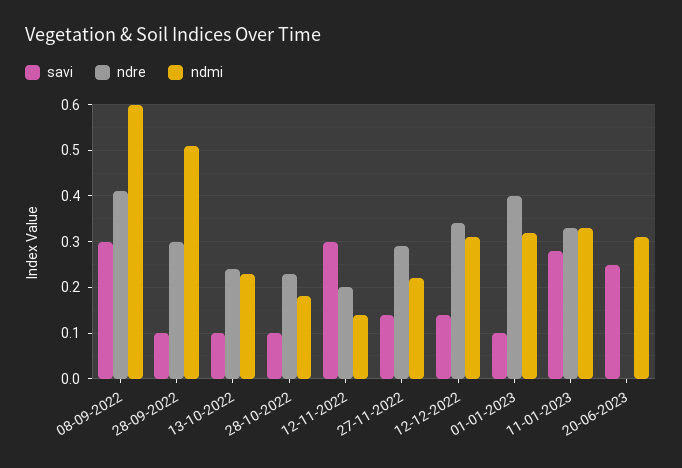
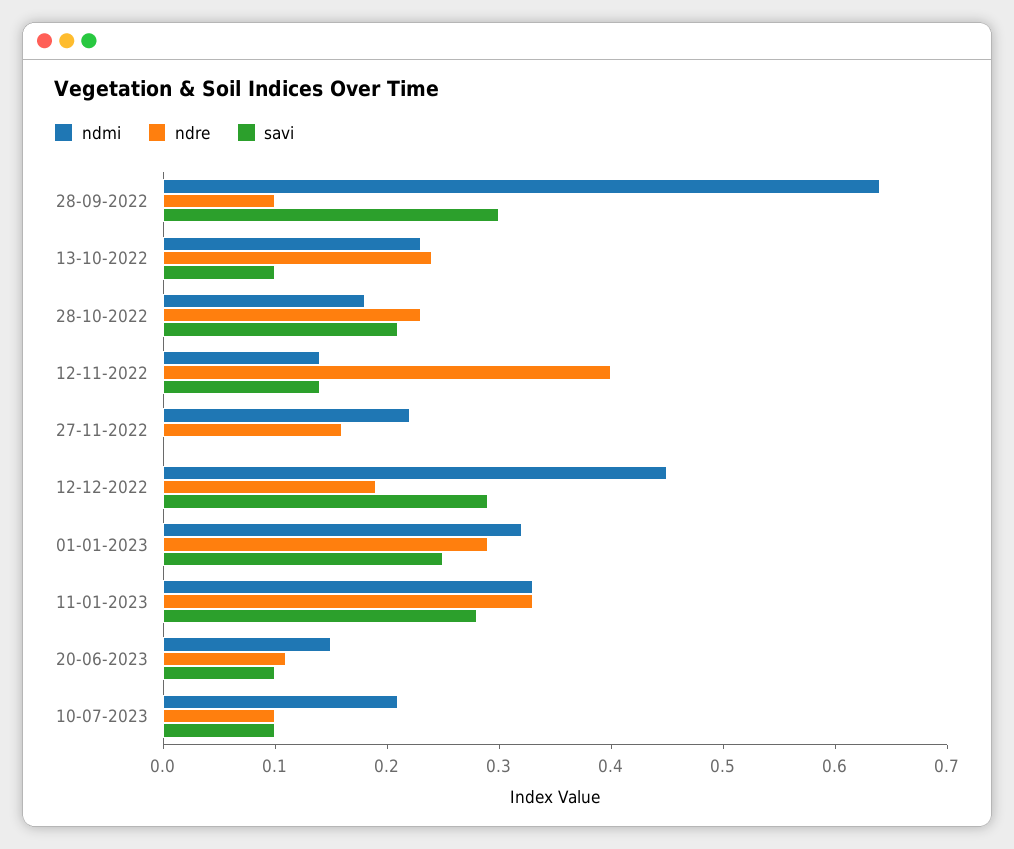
savi, 08-09-2022: 0.3 -> none
ndre, 08-09-2022: 0.4 -> none
ndmi, 08-09-2022: 0.6 -> none
savi, 28-09-2022: 0.1 -> 0.3
ndre, 28-09-2022: 0.3 -> 0.1
ndmi, 28-09-2022: 0.5 -> 0.64
savi, 28-10-2022: 0.1 -> 0.21
savi, 12-11-2022: 0.3 -> 0.14
ndre, 12-11-2022: 0.2 -> 0.4
savi, 27-11-2022: 0.15 -> 0
ndre, 27-11-2022: 0.3 -> 0.16
savi, 12-12-2022: 0.15 -> 0.29
ndre, 12-12-2022: 0.35 -> 0.19
ndmi, 12-12-2022: 0.3 -> 0.45
savi, 01-01-2023: 0.1 -> 0.25
ndre, 01-01-2023: 0.4 -> 0.29
savi, 20-06-2023: 0.25 -> 0.1
ndre, 20-06-2023: 0 -> 0.11
ndmi, 20-06-2023: 0.3 -> 0.15
ndmi, 10-07-2023: none -> 0.21
ndre, 10-07-2023: none -> 0.1
savi, 10-07-2023: none -> 0.1

